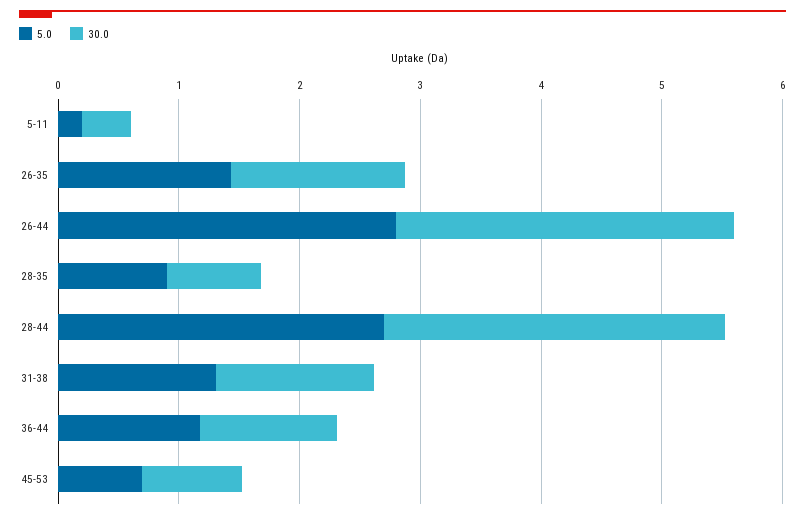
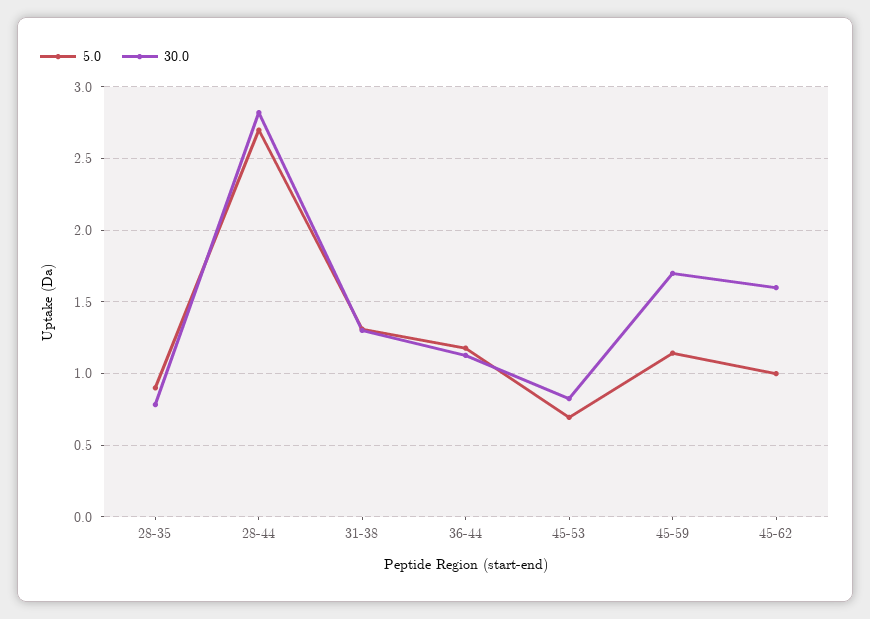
5.0, 5-11: 0.2 -> none
30.0, 5-11: 0.4 -> none
5.0, 26-35: 1.4 -> none
30.0, 26-35: 1.4 -> none
5.0, 26-44: 2.8 -> none
30.0, 26-44: 2.8 -> none
5.0, 45-59: none -> 1.15
30.0, 45-59: none -> 1.7
5.0, 45-62: none -> 1
30.0, 45-62: none -> 1.6

